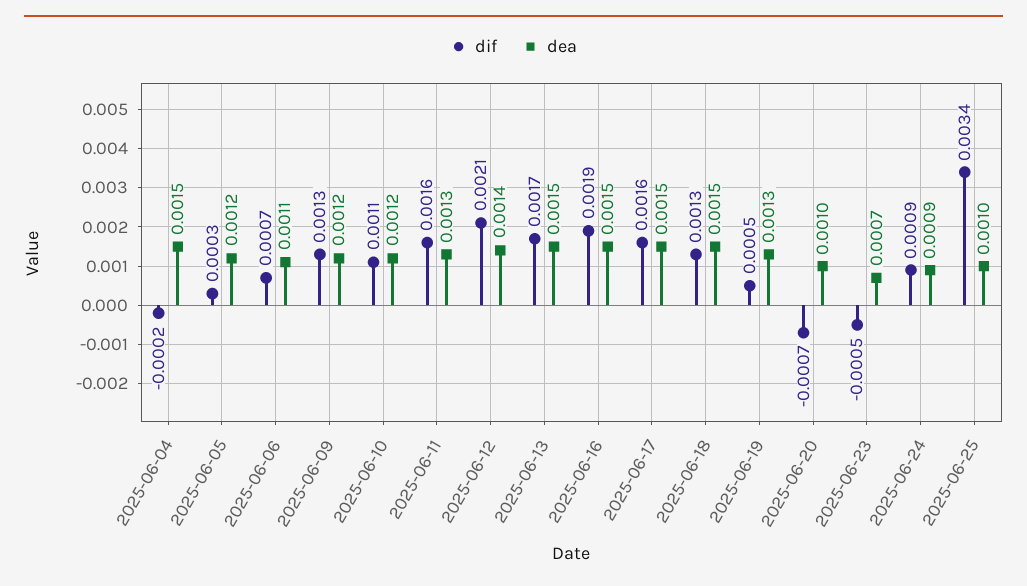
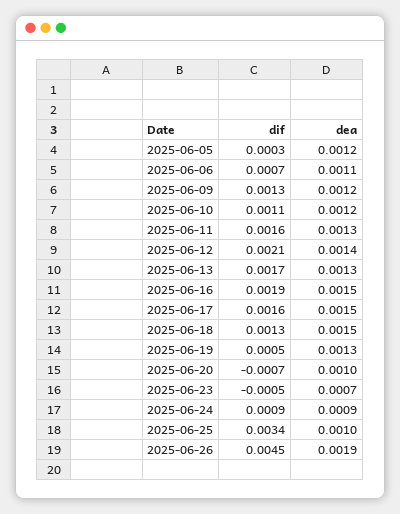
dif, 2025-06-04: -0.0002 -> none
dea, 2025-06-04: 0.0015 -> none
dea, 2025-06-13: 0.0015 -> 0.0013
dif, 2025-06-26: none -> 0.0045
dea, 2025-06-26: none -> 0.0019

